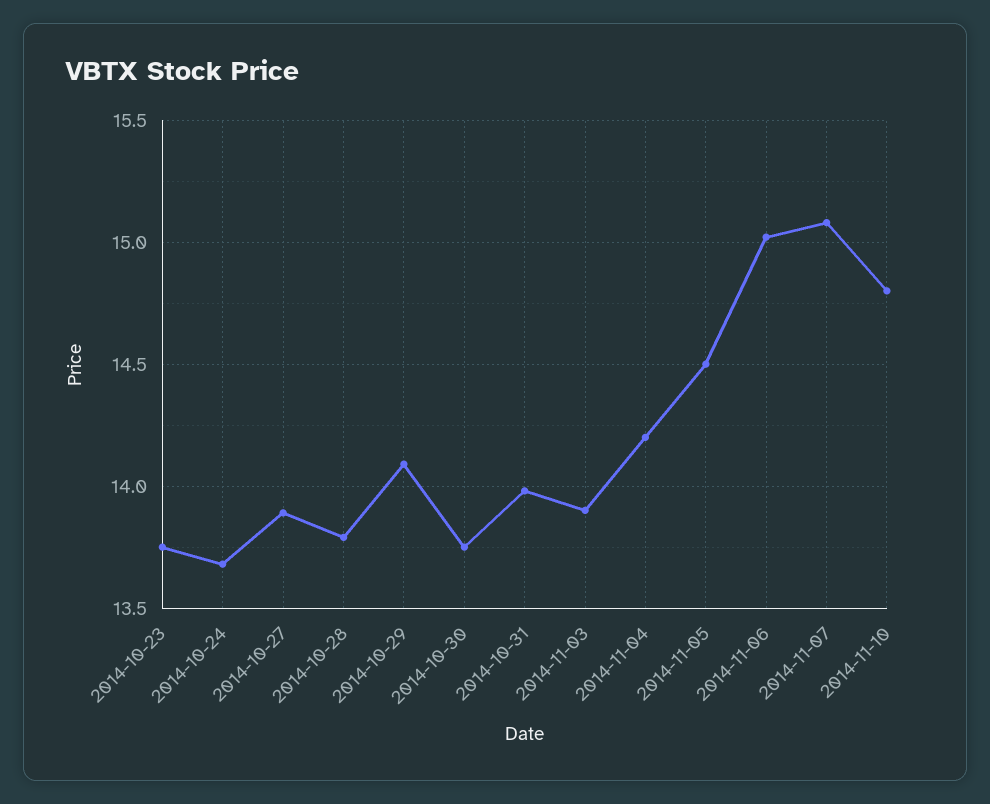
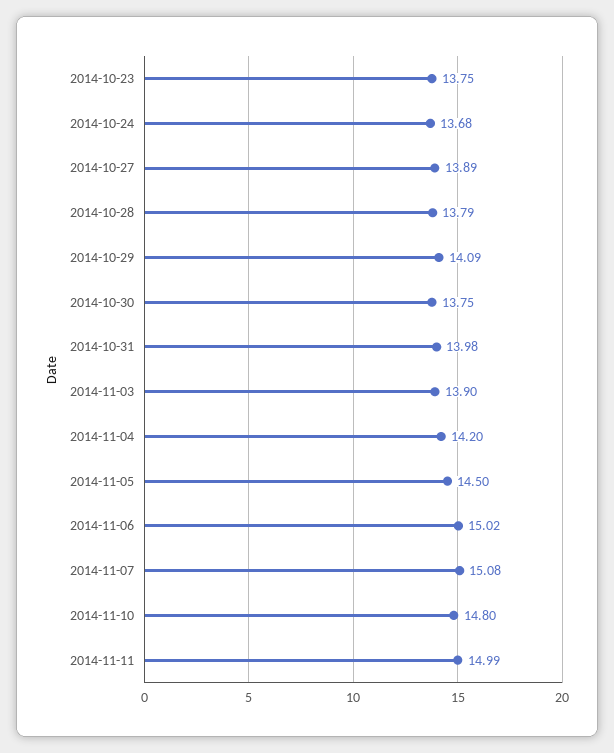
2014-11-11: none -> 14.99

